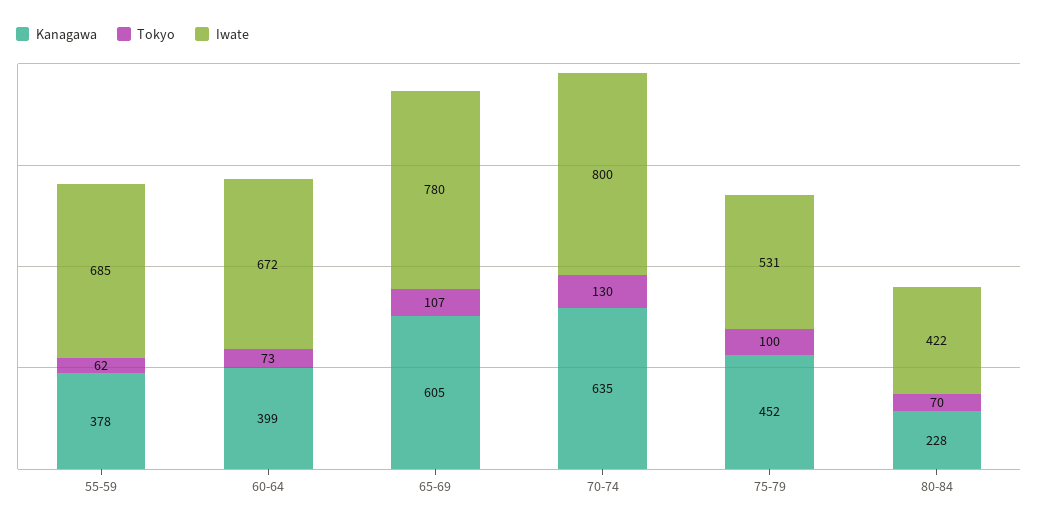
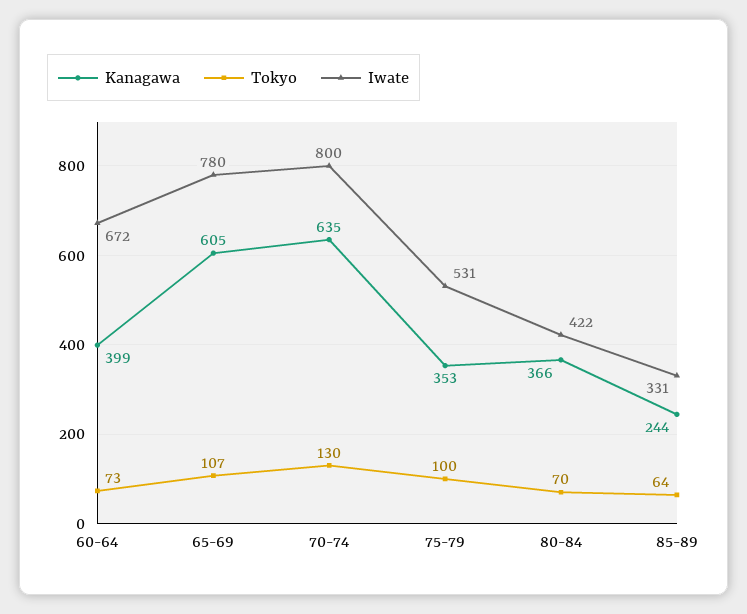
Kanagawa, 55-59: 378 -> none
Tokyo, 55-59: 62 -> none
Iwate, 55-59: 685 -> none
Kanagawa, 75-79: 452 -> 353
Kanagawa, 80-84: 228 -> 366
Kanagawa, 85-89: none -> 244
Tokyo, 85-89: none -> 64
Iwate, 85-89: none -> 331

